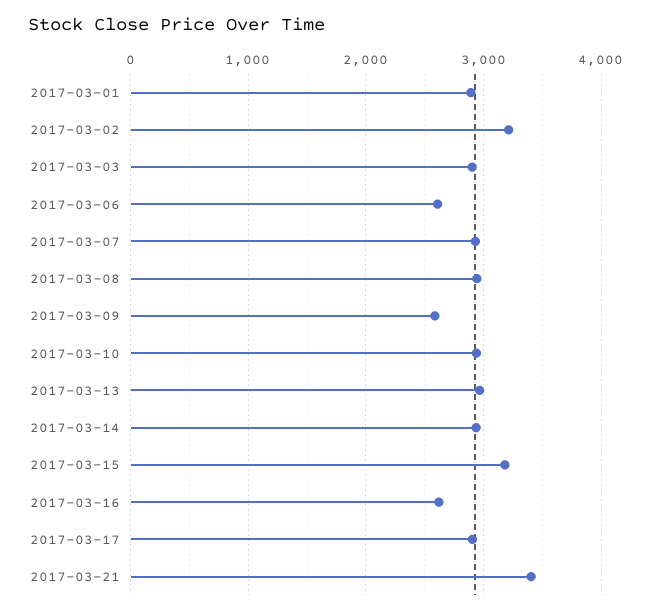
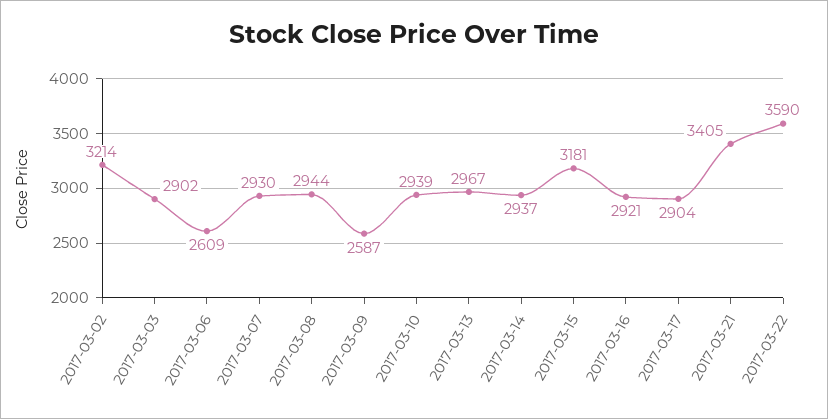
2017-03-01: 2900 -> none
2017-03-16: 2600 -> 2921
2017-03-22: none -> 3590

